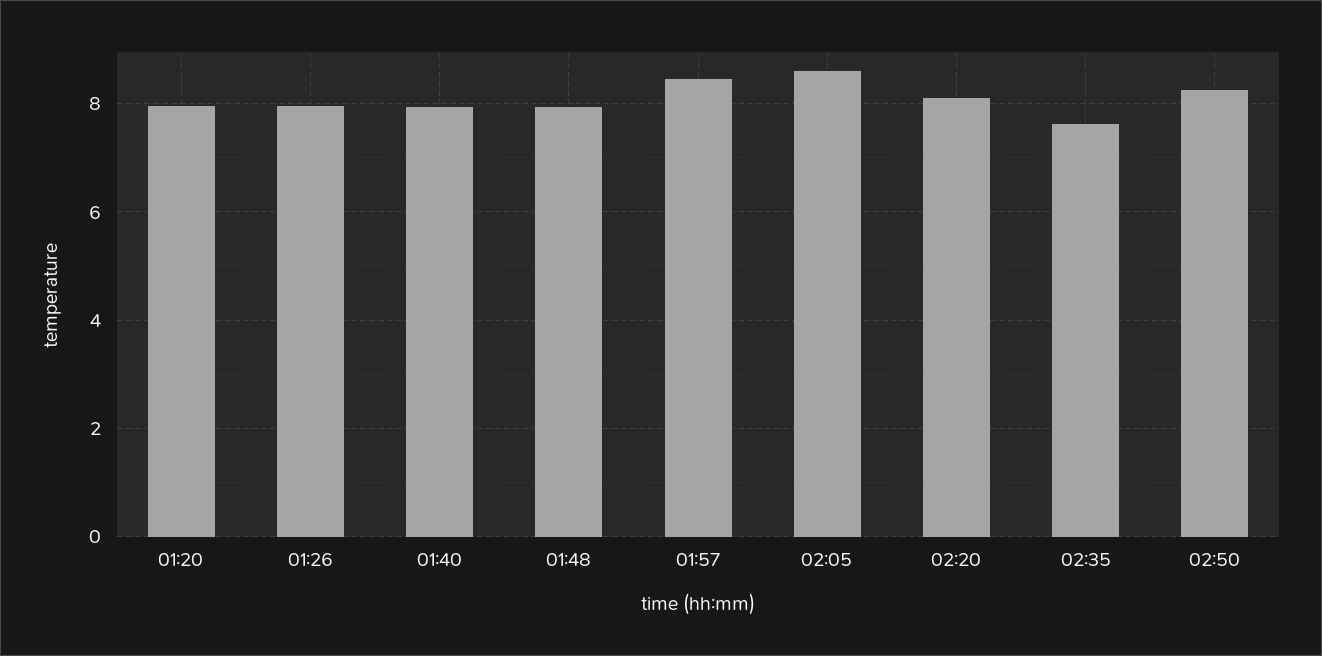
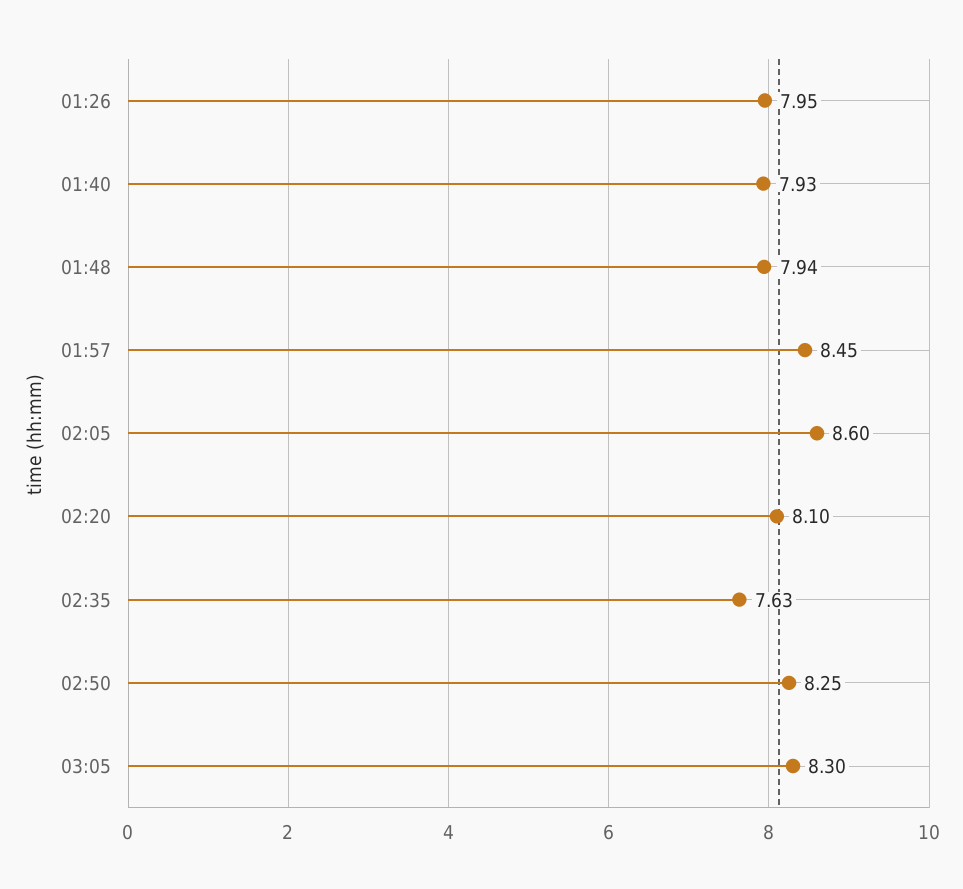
01:20: 8 -> none
03:05: none -> 8.3

